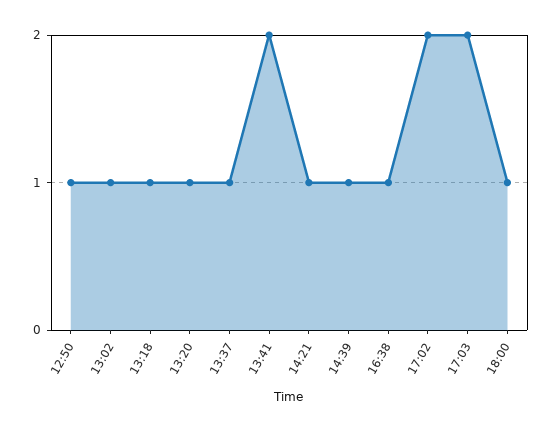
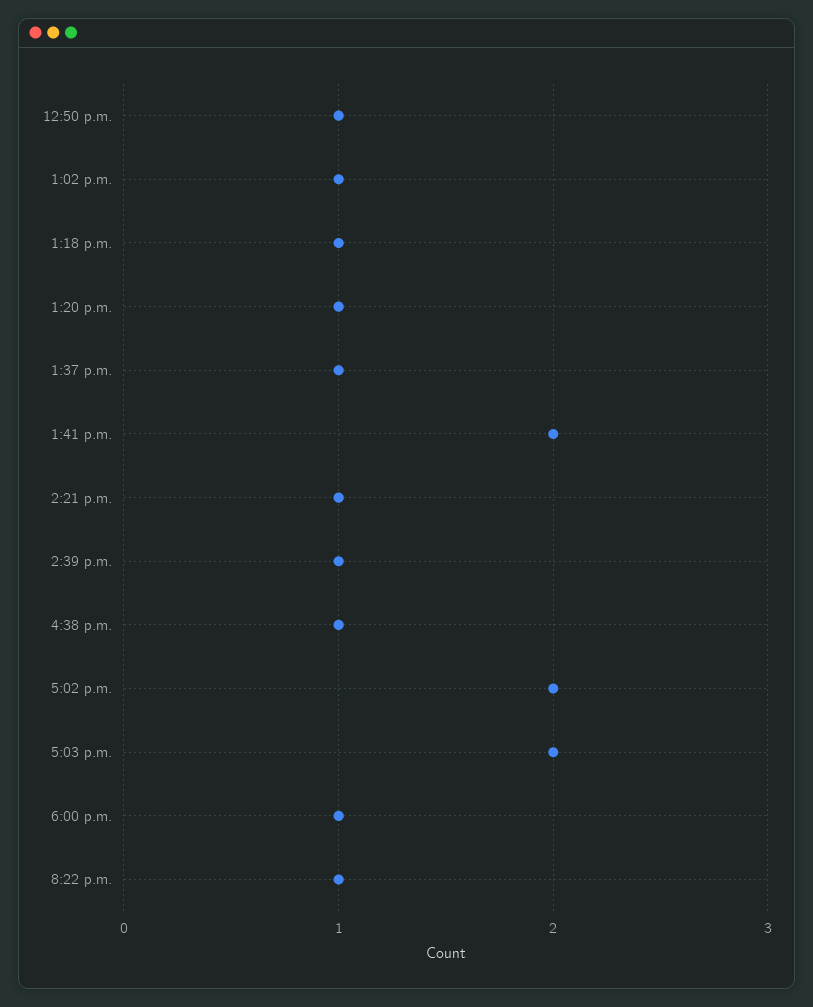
8:22 p.m.: none -> 1

